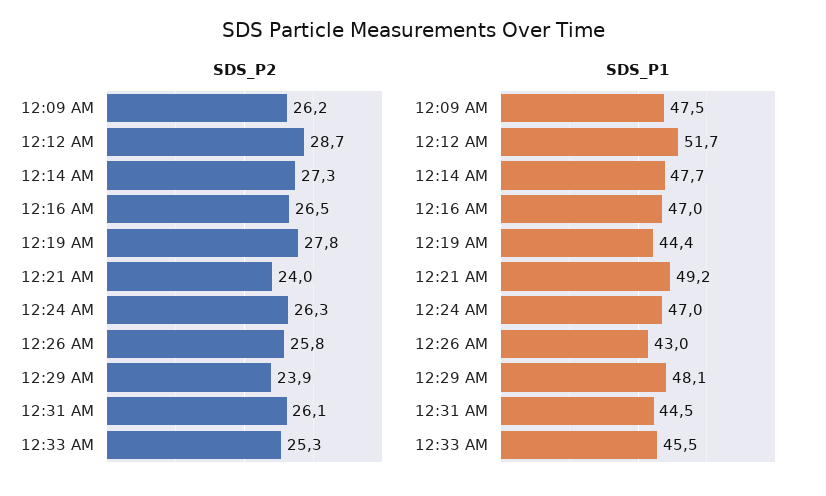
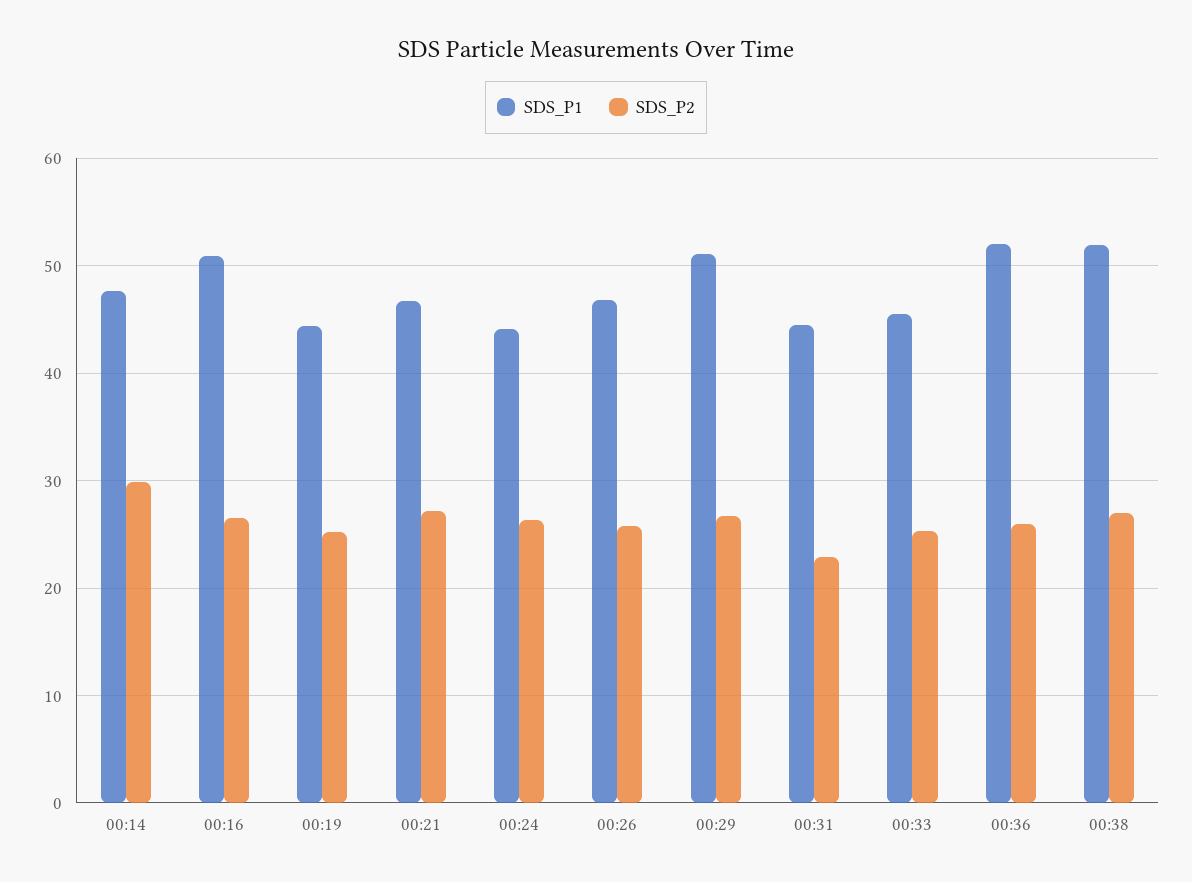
SDS_P2, 12:09 AM: 26.2 -> none
SDS_P2, 12:12 AM: 28.7 -> none
SDS_P2, 12:14 AM: 27.3 -> 30
SDS_P2, 12:19 AM: 27.8 -> 25
SDS_P2, 12:21 AM: 24 -> 27
SDS_P2, 12:29 AM: 23.9 -> 27
SDS_P2, 12:31 AM: 26.1 -> 23
SDS_P1, 12:09 AM: 47.5 -> none
SDS_P1, 12:12 AM: 51.7 -> none
SDS_P1, 12:16 AM: 47 -> 51
SDS_P1, 12:21 AM: 49.2 -> 47
SDS_P1, 12:24 AM: 47 -> 44
SDS_P1, 12:26 AM: 43 -> 47
SDS_P1, 12:29 AM: 48.1 -> 51
SDS_P1, 00:36: none -> 52
SDS_P2, 00:36: none -> 26
SDS_P1, 00:38: none -> 52
SDS_P2, 00:38: none -> 27

